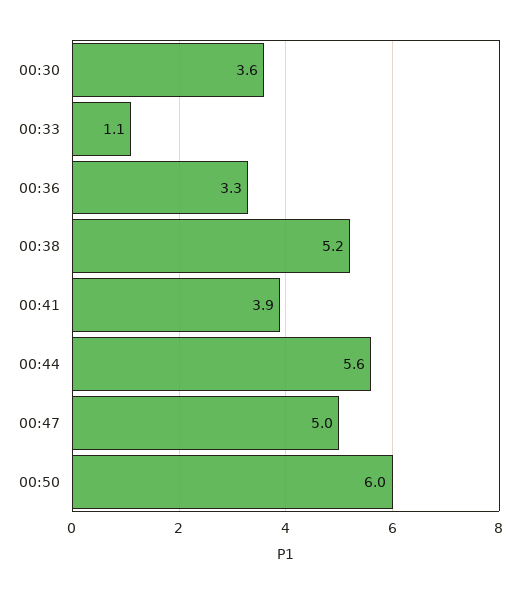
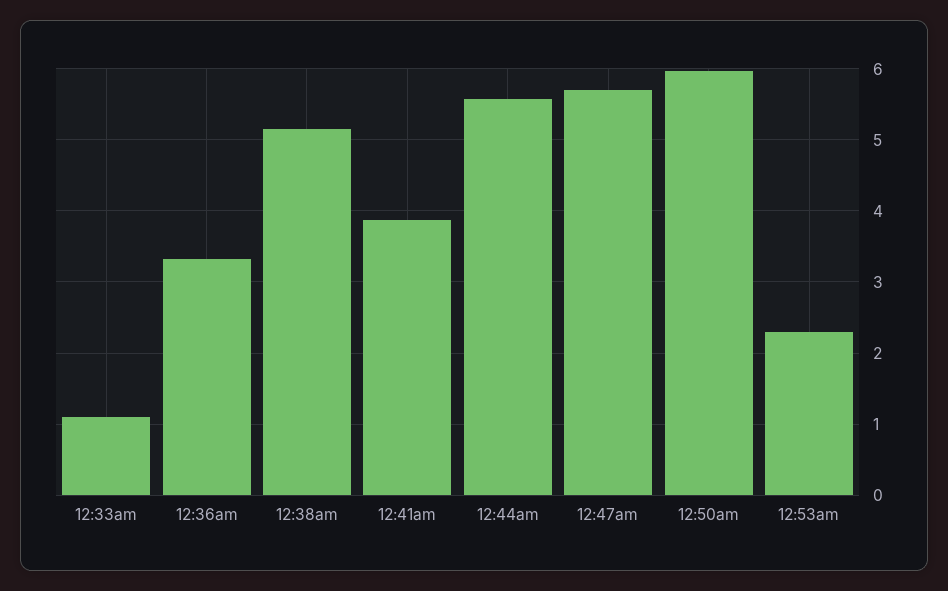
00:30: 3.6 -> none
00:47: 5 -> 5.7
12:53am: none -> 2.3

